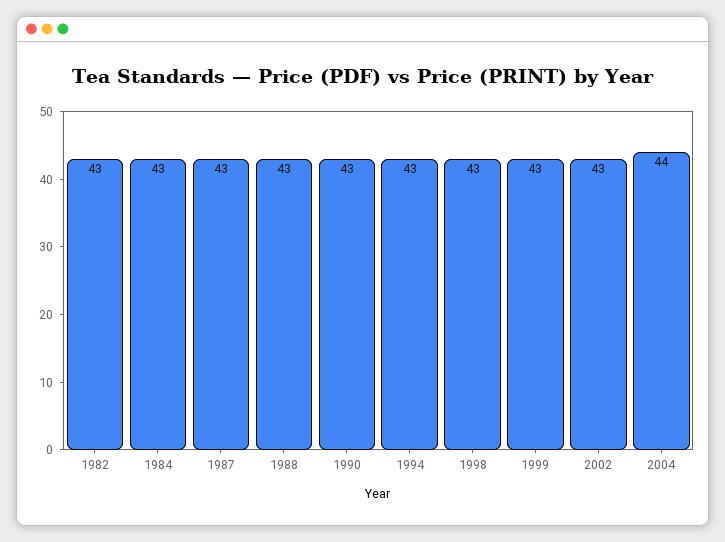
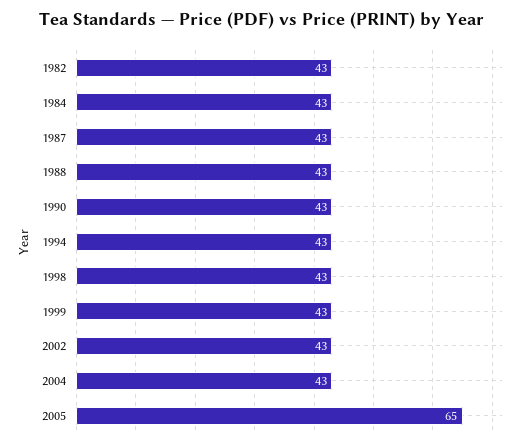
2004: 44 -> 43
2005: none -> 65

